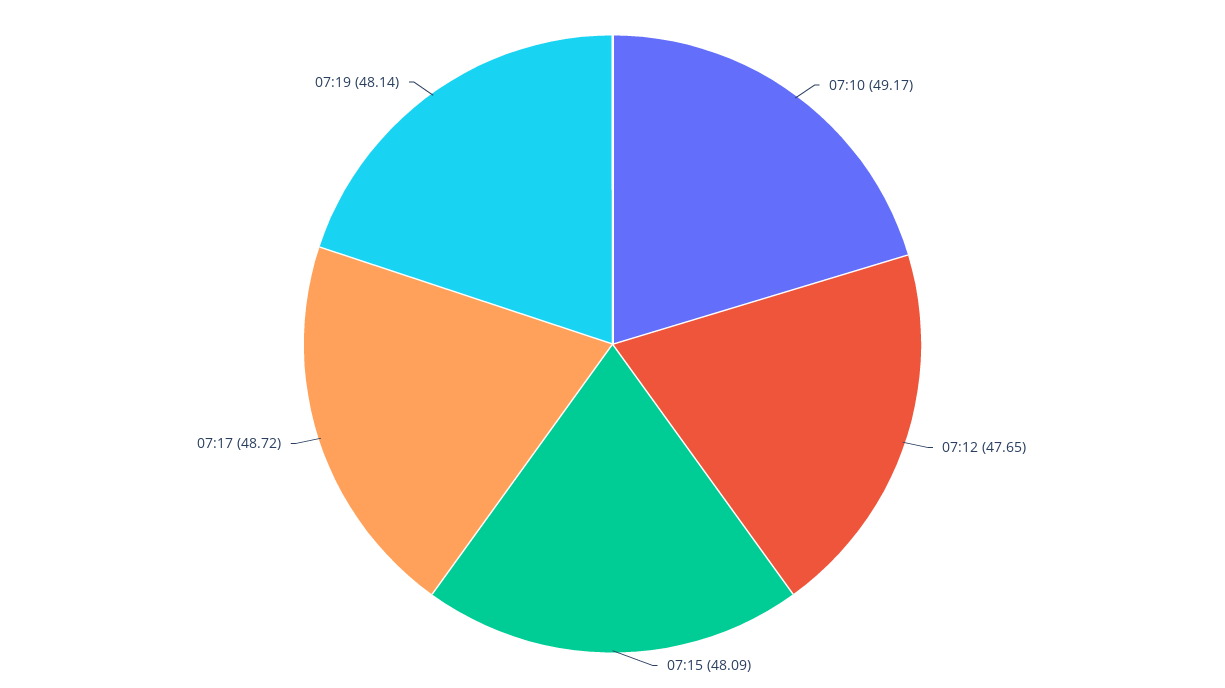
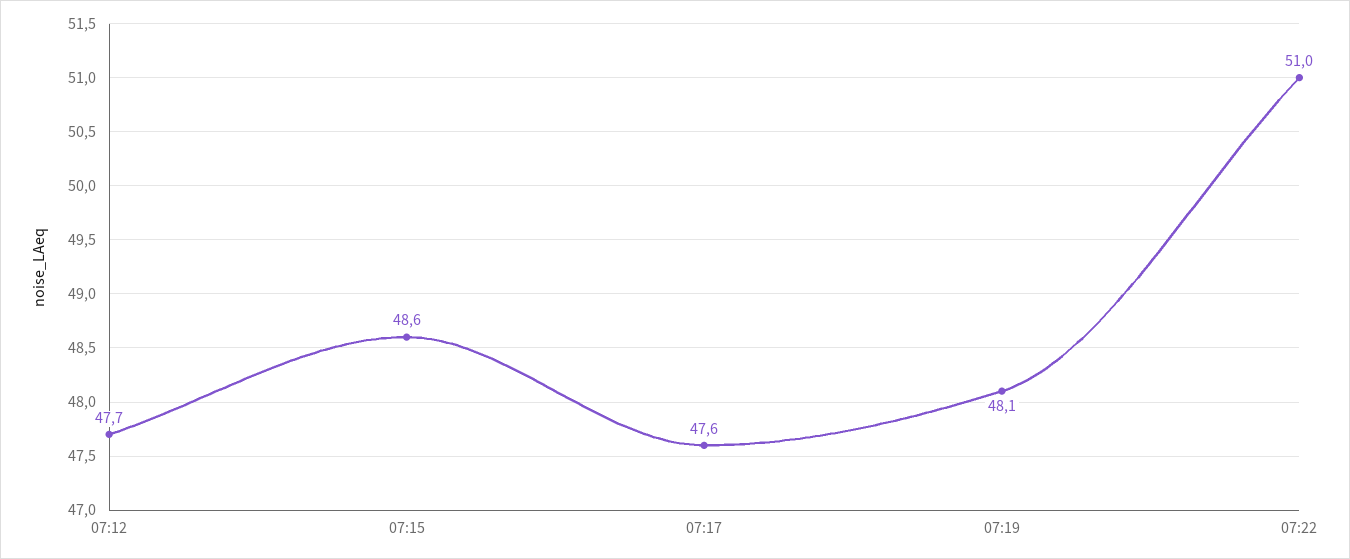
07:10: 49.17 -> none
07:15: 48.09 -> 48.6
07:17: 48.72 -> 47.6
07:22: none -> 51

